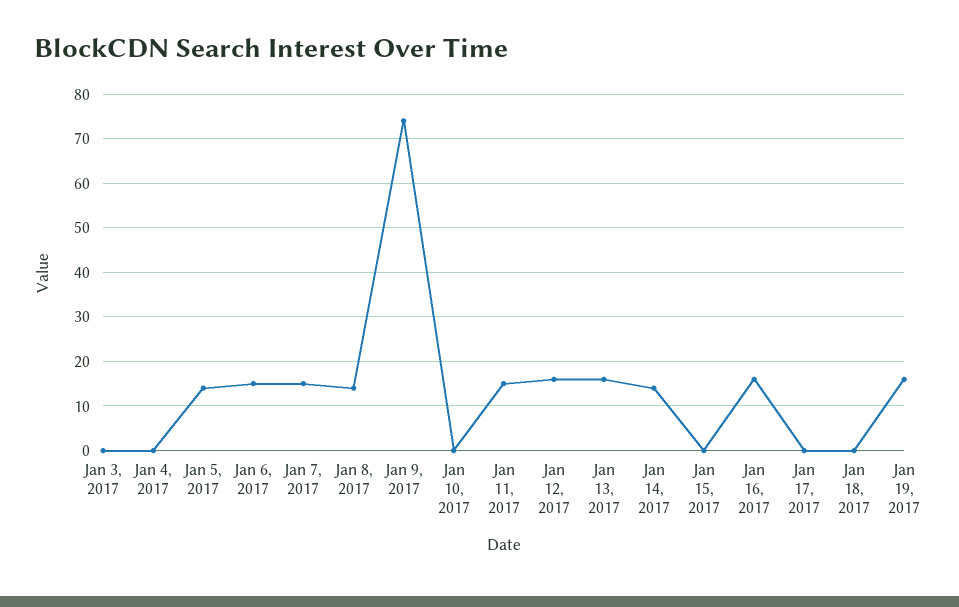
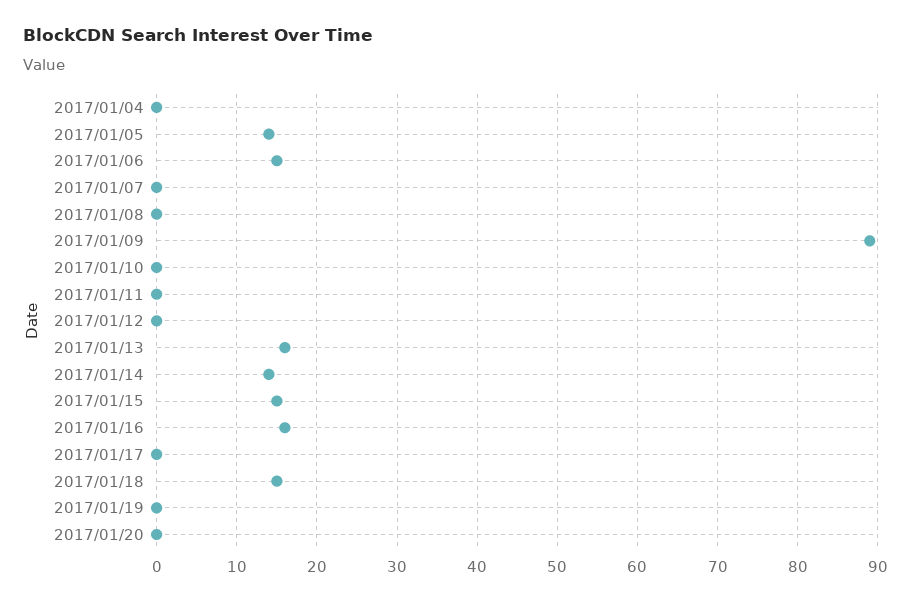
Jan 3, 2017: 0 -> none
Jan 7, 2017: 15 -> 0
Jan 8, 2017: 15 -> 0
Jan 9, 2017: 75 -> 89
Jan 11, 2017: 15 -> 0
Jan 12, 2017: 15 -> 0
Jan 15, 2017: 0 -> 15
Jan 18, 2017: 0 -> 15
Jan 19, 2017: 15 -> 0
2017/01/20: none -> 0

